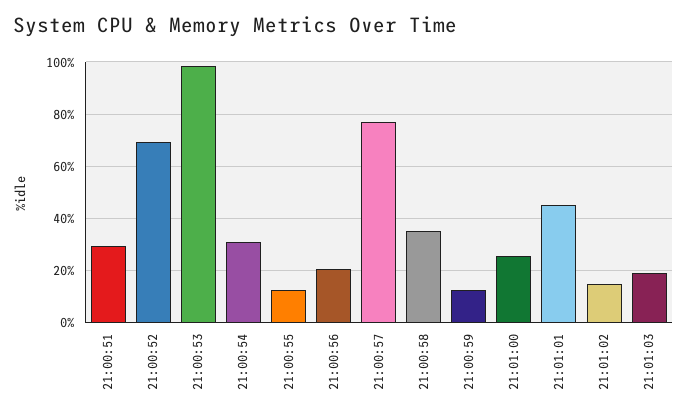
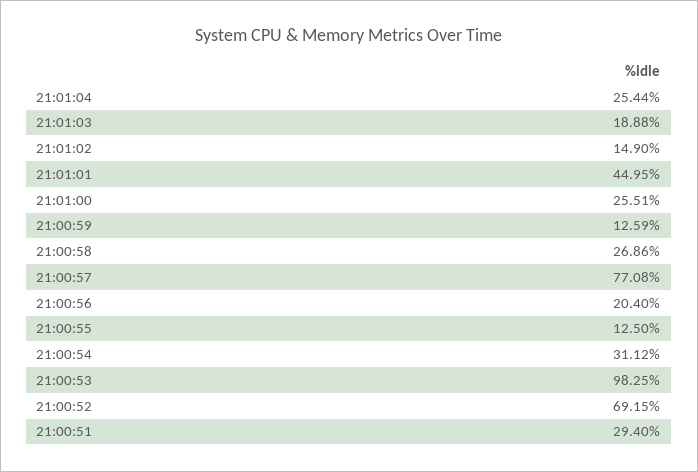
21:00:58: 35 -> 26.86
21:01:04: none -> 25.44

